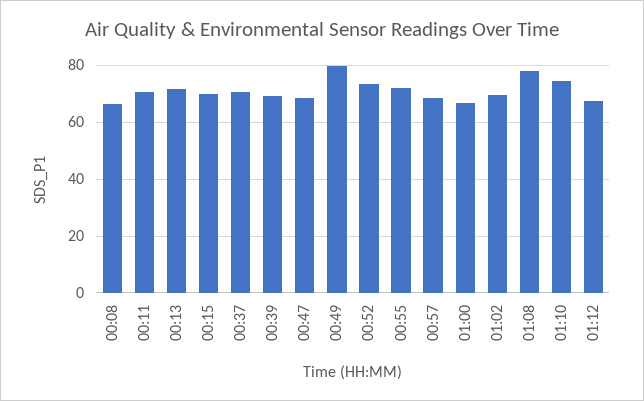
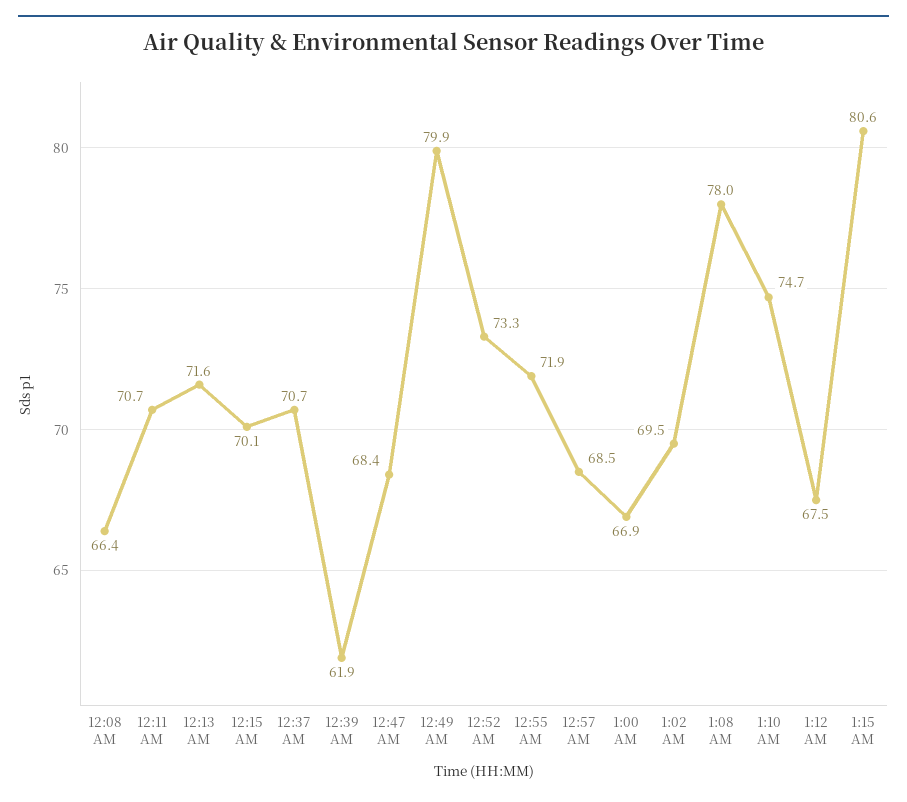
00:39: 70 -> 61.9
1:15 AM: none -> 80.6

